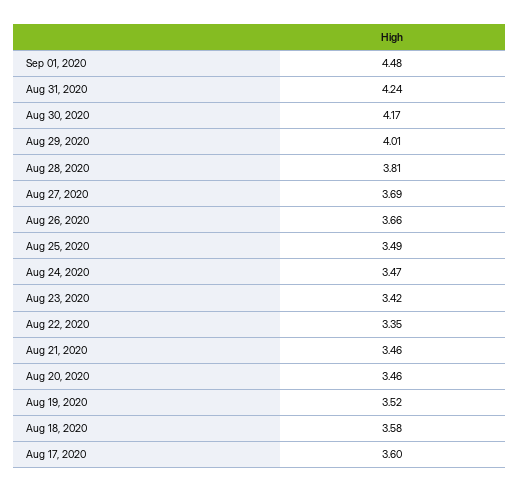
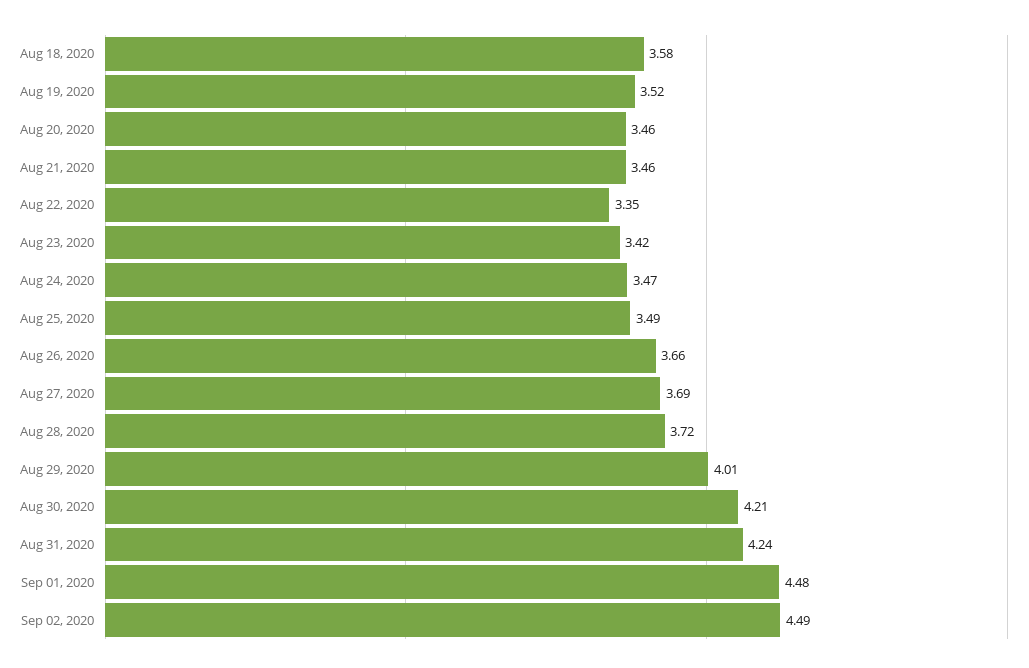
Aug 30, 2020: 4.17 -> 4.21
Aug 28, 2020: 3.81 -> 3.72
Aug 17, 2020: 3.6 -> none
Sep 02, 2020: none -> 4.49

